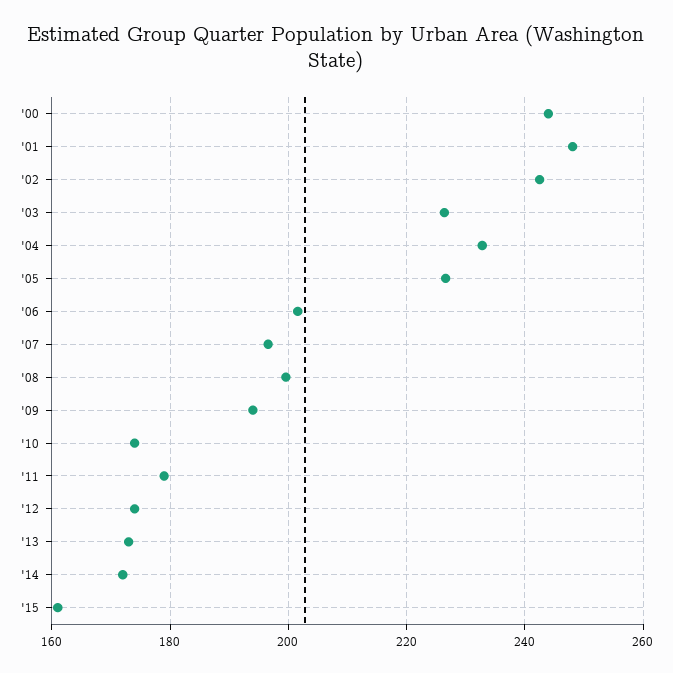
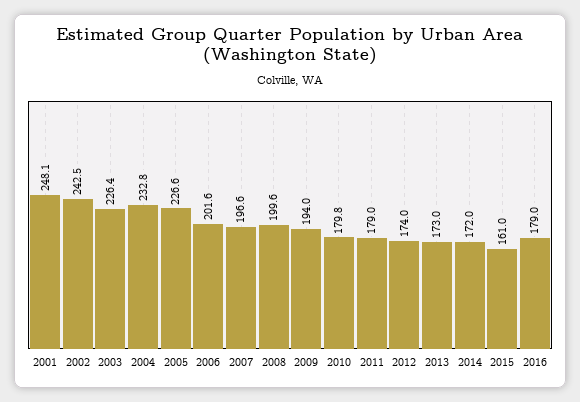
'00: 244 -> none
'10: 174 -> 179.8
2016: none -> 179

